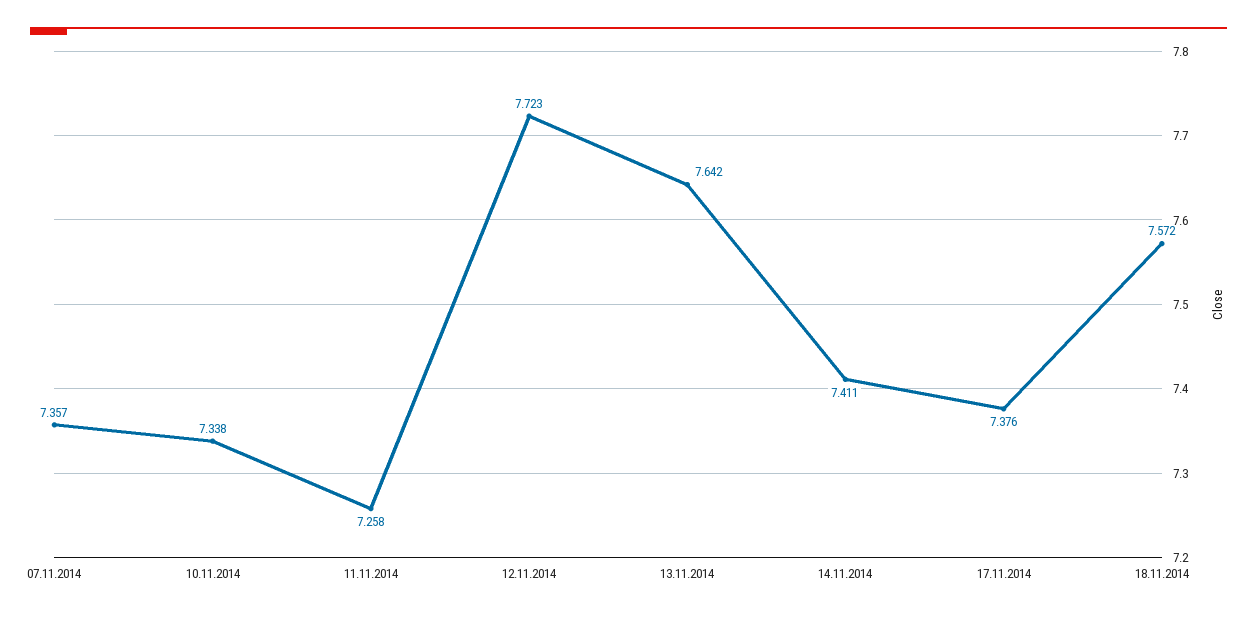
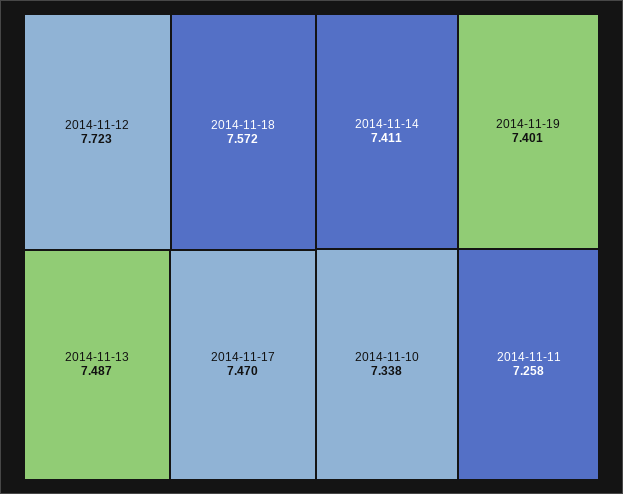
07.11.2014: 7.357 -> none
13.11.2014: 7.642 -> 7.487
17.11.2014: 7.376 -> 7.47
2014-11-19: none -> 7.401

